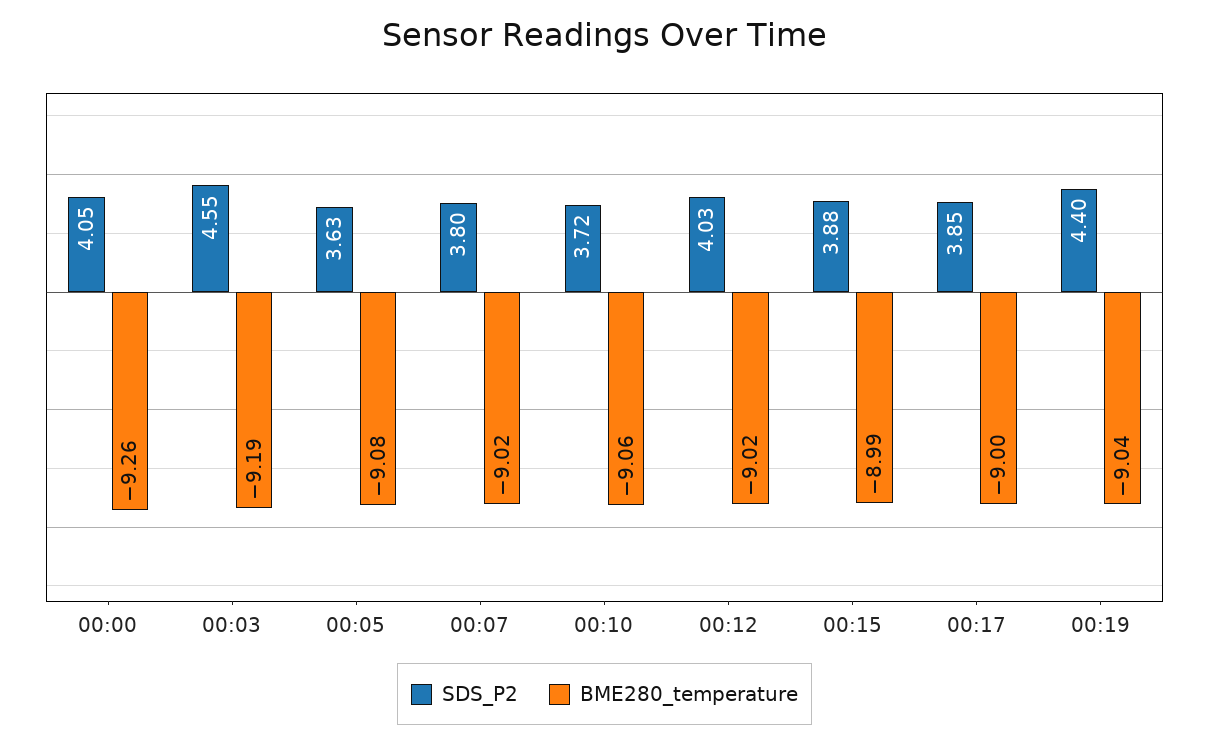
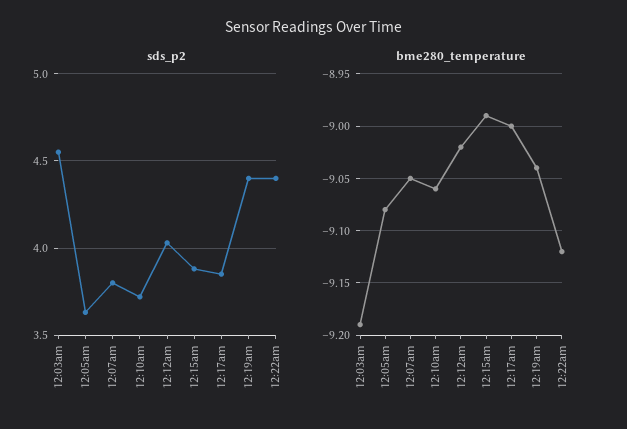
SDS_P2, 00:00: 4.05 -> none
BME280_temperature, 00:00: -9.26 -> none
BME280_temperature, 00:07: -9.02 -> -9.05
SDS_P2, 12:22am: none -> 4.4
BME280_temperature, 12:22am: none -> -9.12

